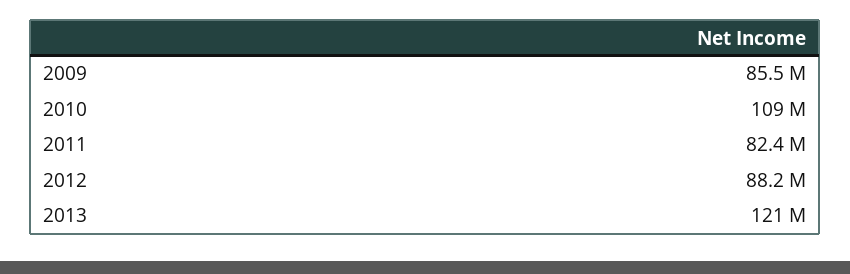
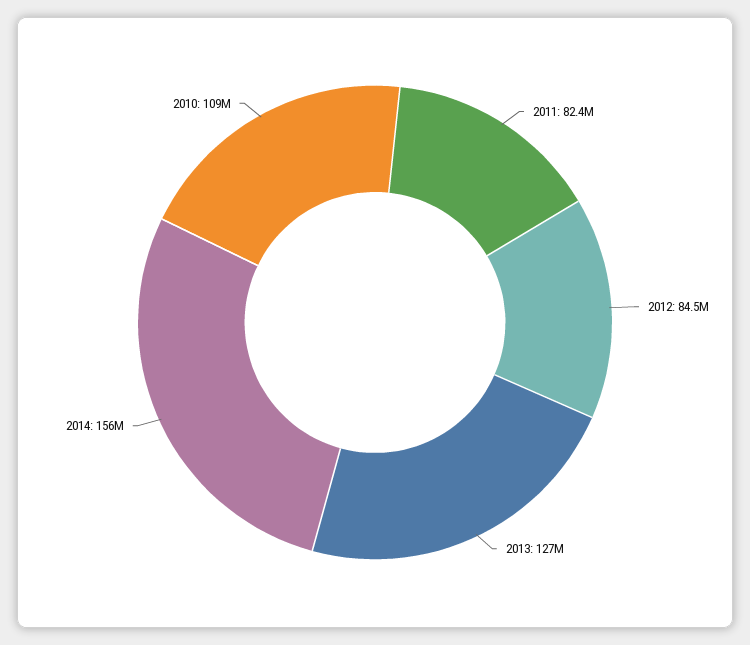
2009: 85500000 -> none
2012: 88200000 -> 84500000
2013: 121000000 -> 127000000
2014: none -> 156000000

